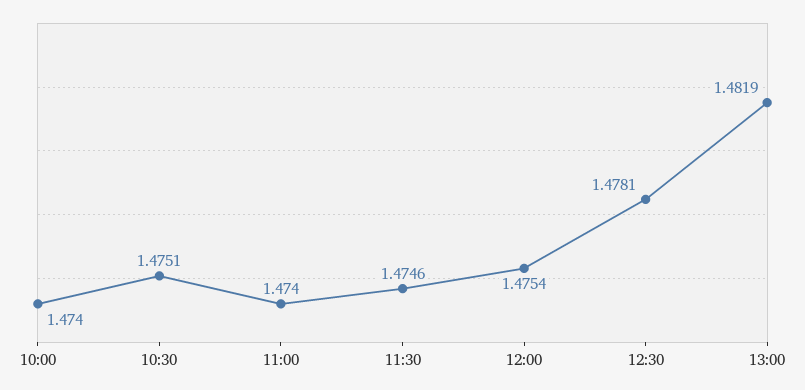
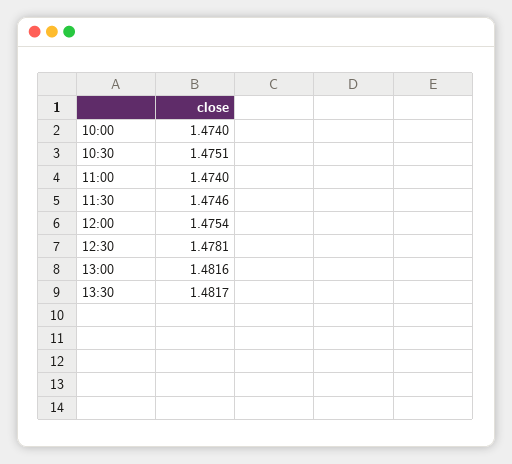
13:00: 1.4819 -> 1.4816
13:30: none -> 1.4817

